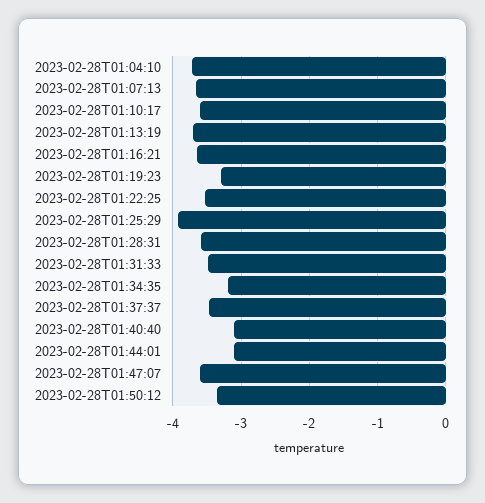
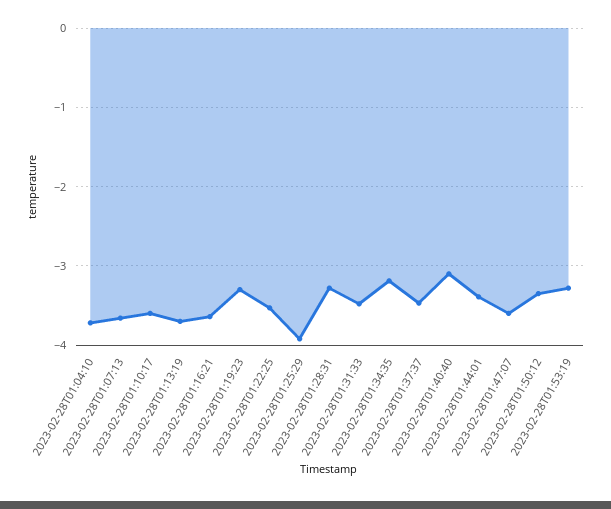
2023-02-28T01:28:31: -3.6 -> -3.3
2023-02-28T01:44:01: -3.1 -> -3.4
2023-02-28T01:53:19: none -> -3.3

